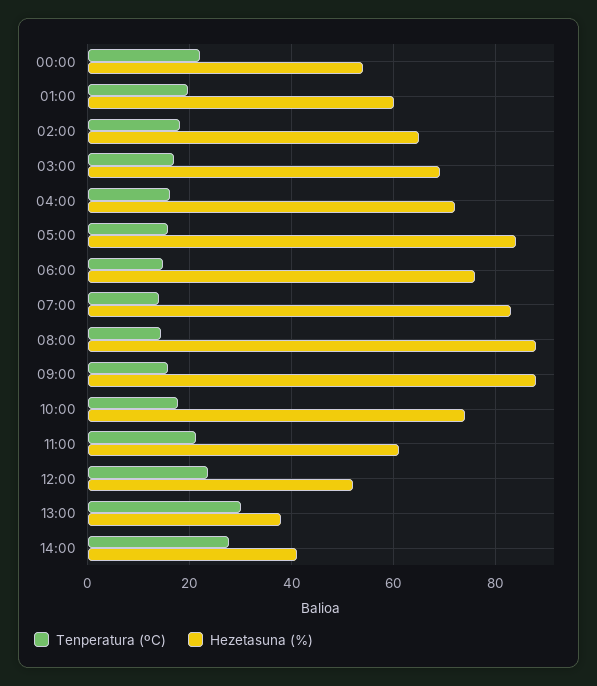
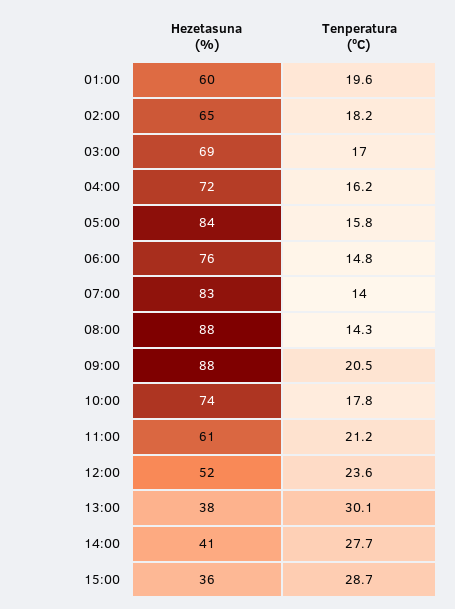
Tenperatura (ºC), 00:00: 22 -> none
Hezetasuna (%), 00:00: 54 -> none
Tenperatura (ºC), 09:00: 16 -> 20.5
Hezetasuna (%), 15:00: none -> 36
Tenperatura (ºC), 15:00: none -> 28.7

